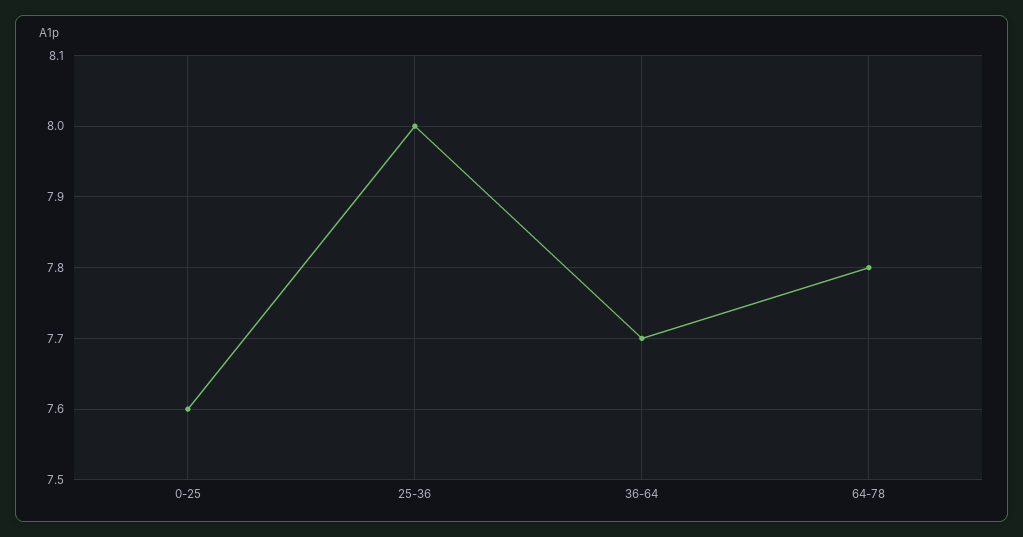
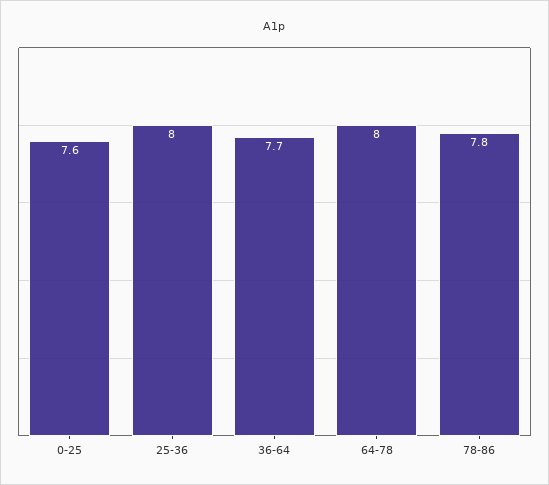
64-78: 7.8 -> 8
78-86: none -> 7.8

